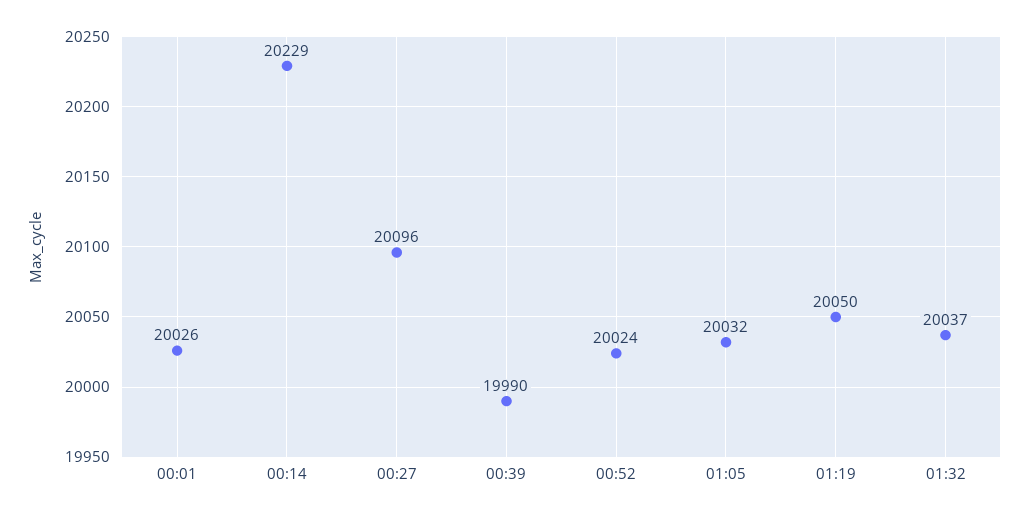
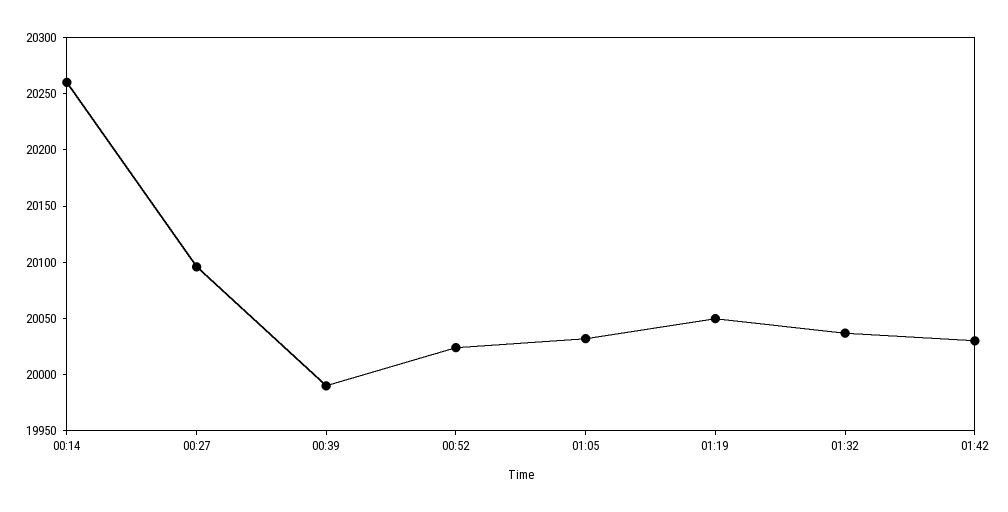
00:01: 20026 -> none
00:14: 20229 -> 20260
01:42: none -> 20030

